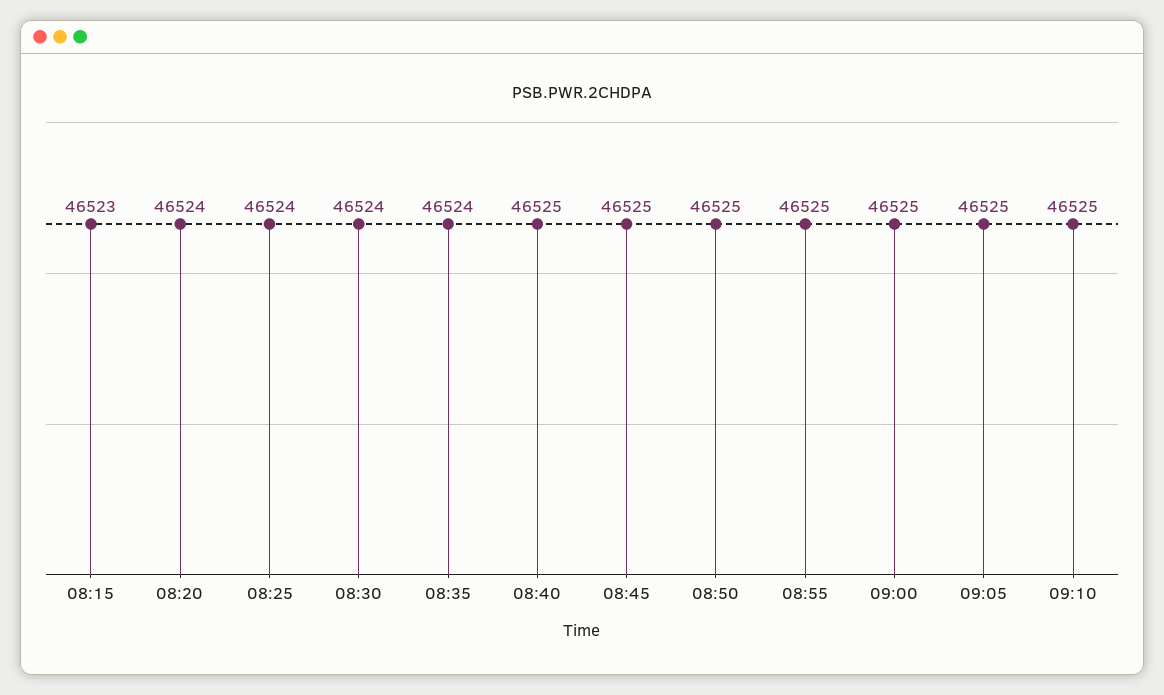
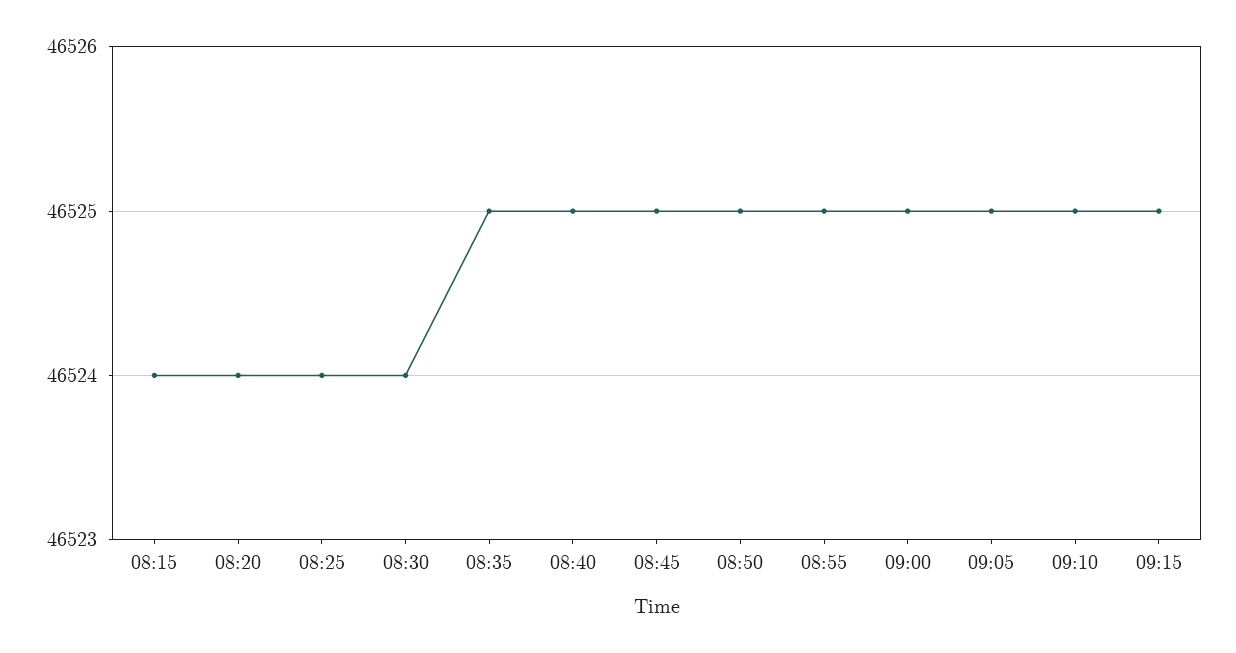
08:15: 46523 -> 46524
08:35: 46524 -> 46525
09:15: none -> 46525

